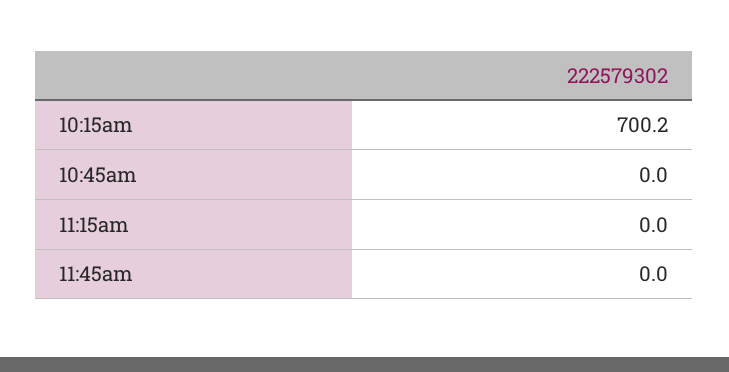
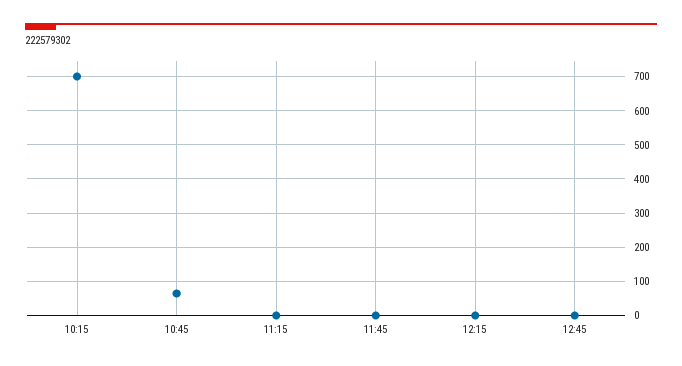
10:45am: 0 -> 60
12:15: none -> 0
12:45: none -> 0

